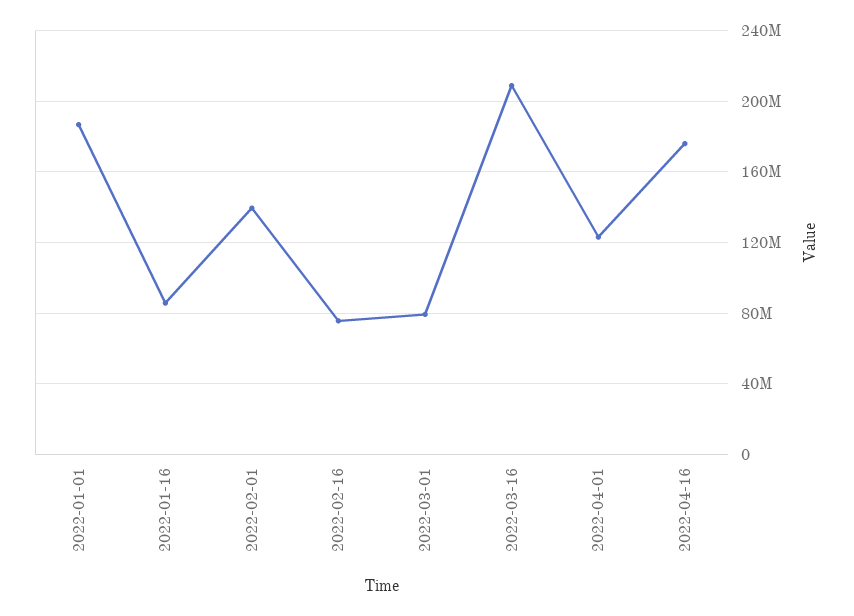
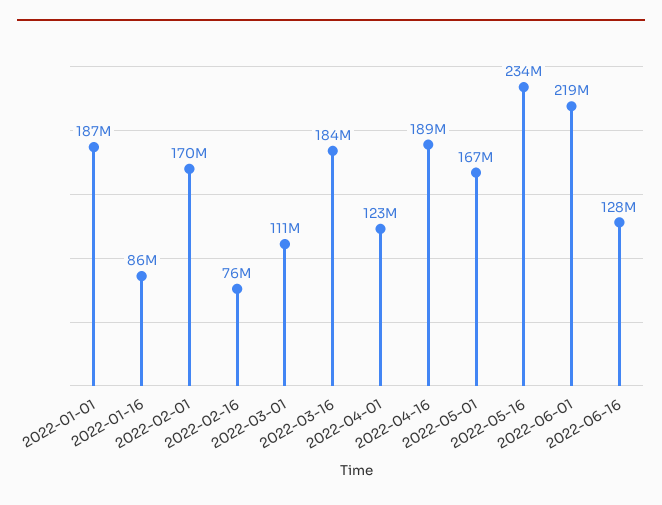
2022-02-01: 140000000 -> 170000000
2022-03-01: 80000000 -> 111000000
2022-03-16: 210000000 -> 184000000
2022-04-16: 175000000 -> 189000000
2022-05-01: none -> 167000000
2022-05-16: none -> 234000000
2022-06-01: none -> 219000000
2022-06-16: none -> 128000000

